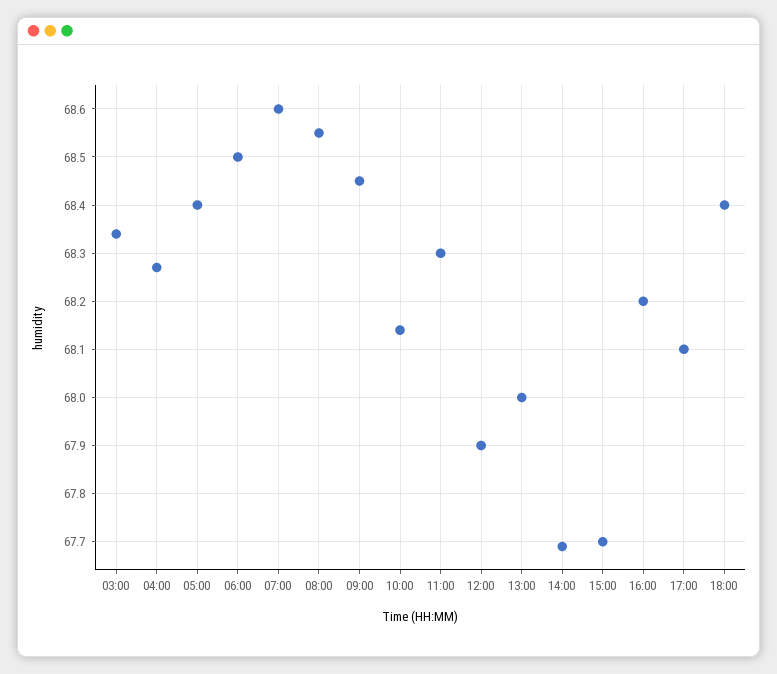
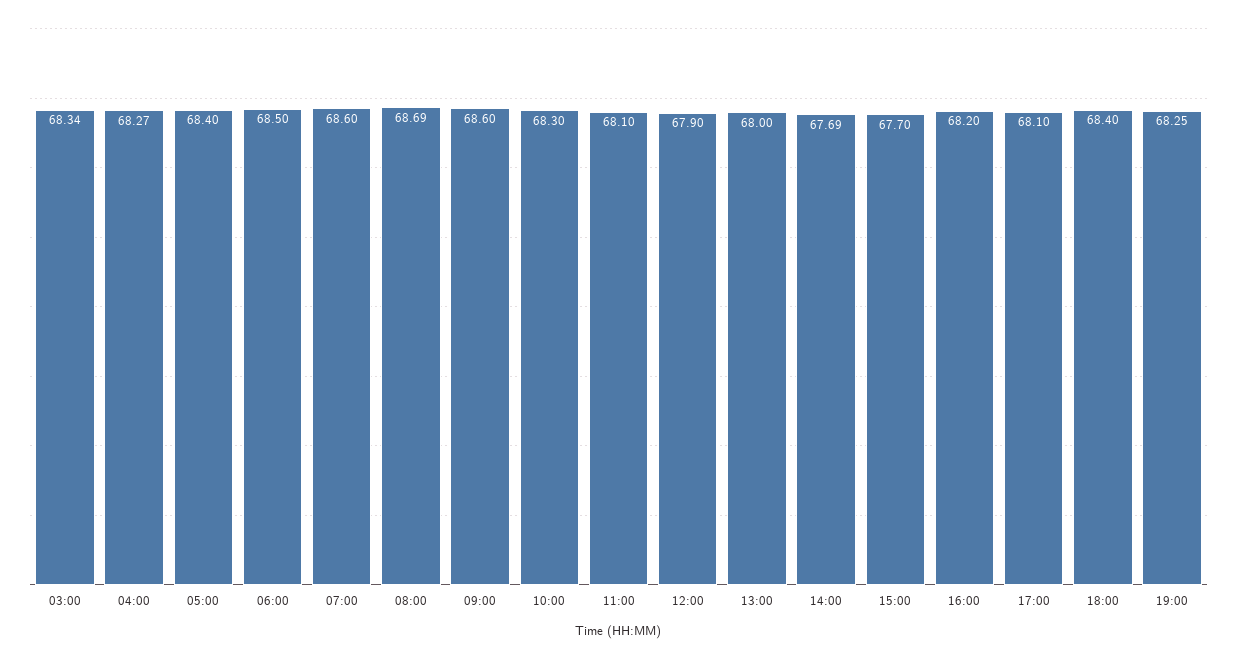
08:00: 68.55 -> 68.69
09:00: 68.45 -> 68.6
10:00: 68.15 -> 68.3
11:00: 68.3 -> 68.1
19:00: none -> 68.25

